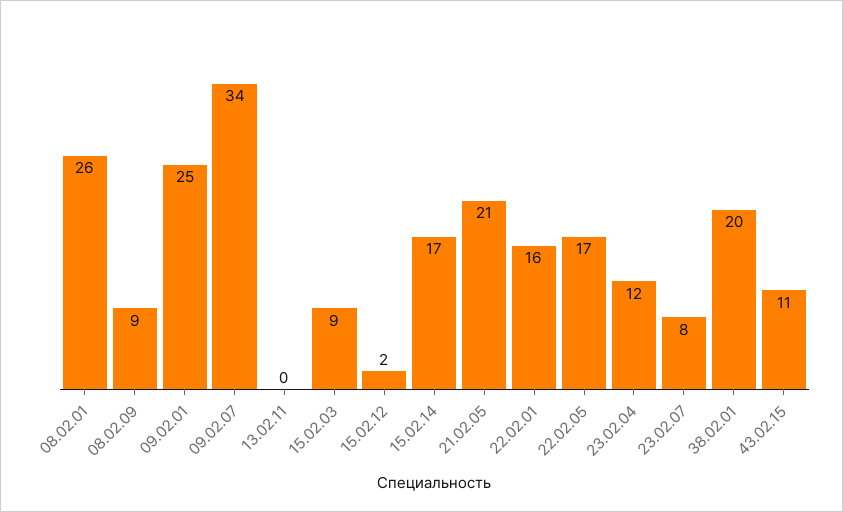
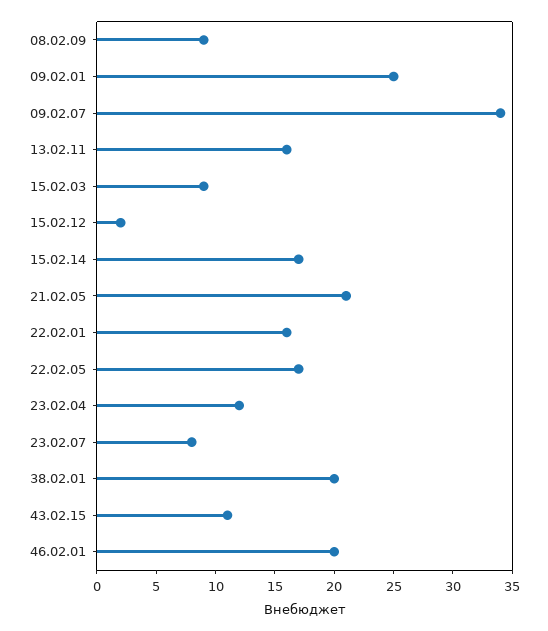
08.02.01: 26 -> none
13.02.11: 0 -> 16
46.02.01: none -> 20

